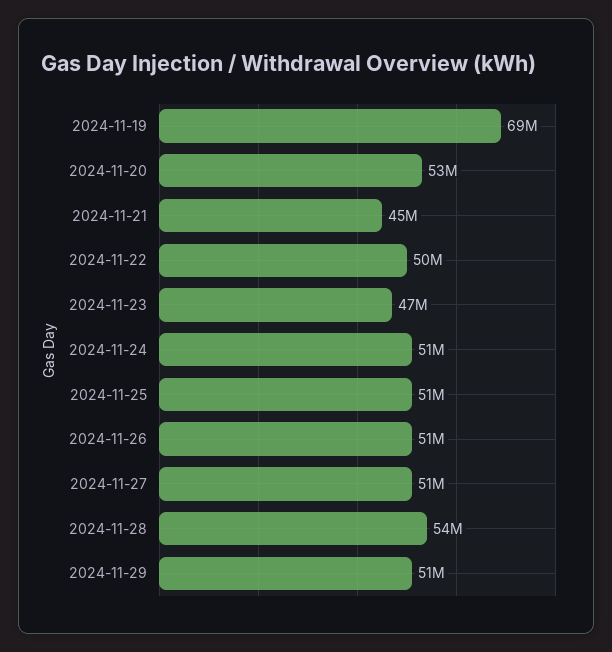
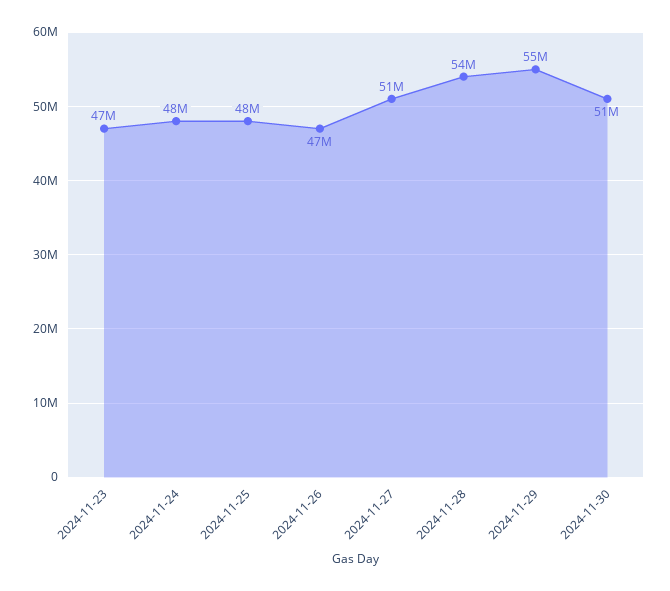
2024-11-19: 69000000 -> none
2024-11-20: 53000000 -> none
2024-11-21: 45000000 -> none
2024-11-22: 50000000 -> none
2024-11-24: 51000000 -> 48000000
2024-11-25: 51000000 -> 48000000
2024-11-26: 51000000 -> 47000000
2024-11-29: 51000000 -> 55000000
2024-11-30: none -> 51000000

